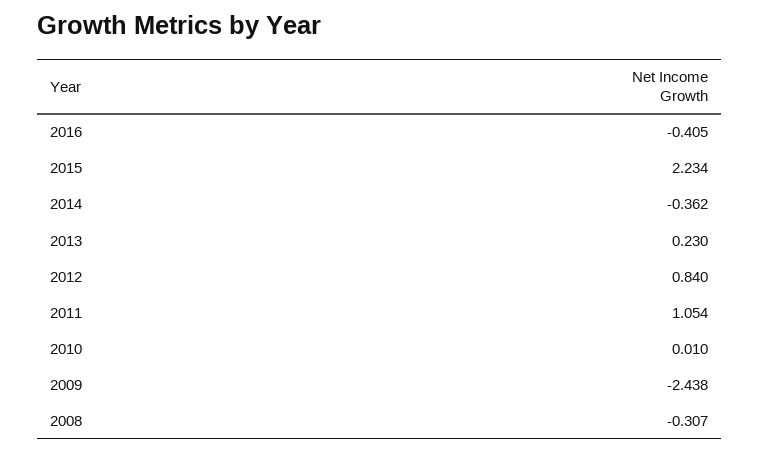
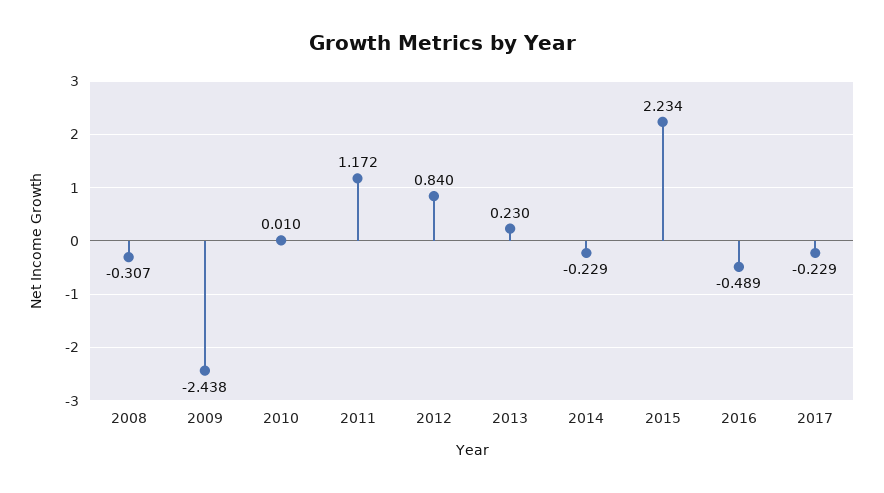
2016: -0.405 -> -0.489
2014: -0.362 -> -0.229
2011: 1.054 -> 1.172
2017: none -> -0.229

